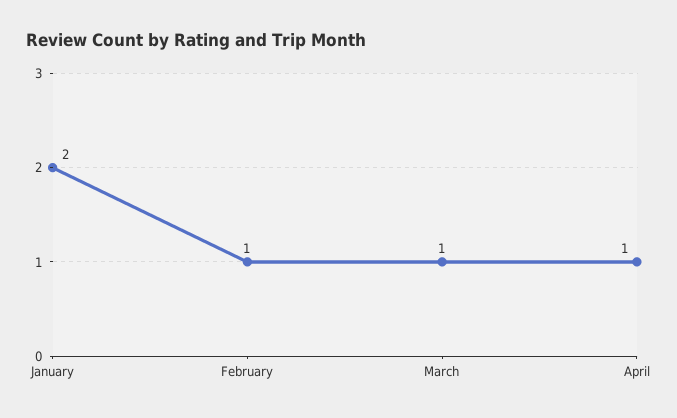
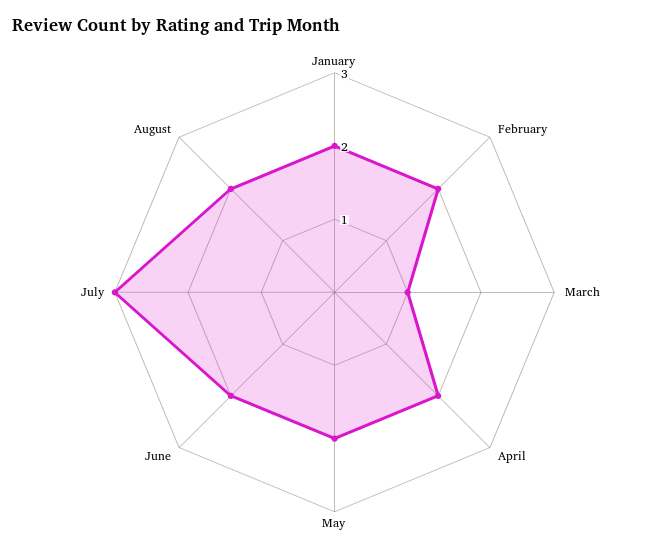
February: 1 -> 2
April: 1 -> 2
May: none -> 2
June: none -> 2
July: none -> 3
August: none -> 2

